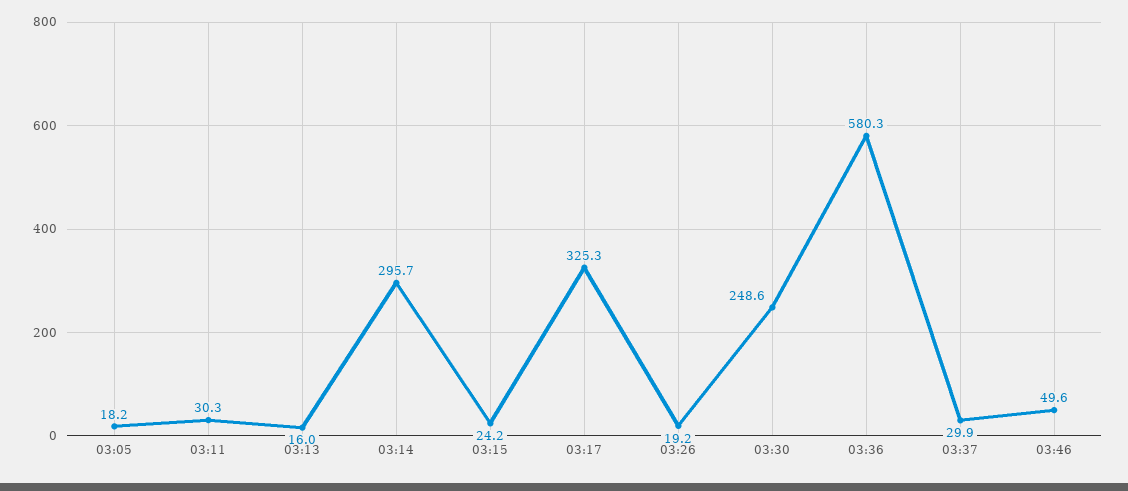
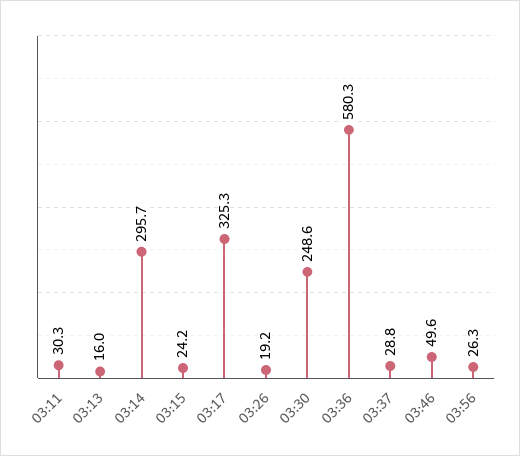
03:05: 18.2 -> none
03:37: 29.9 -> 28.8
03:56: none -> 26.3

